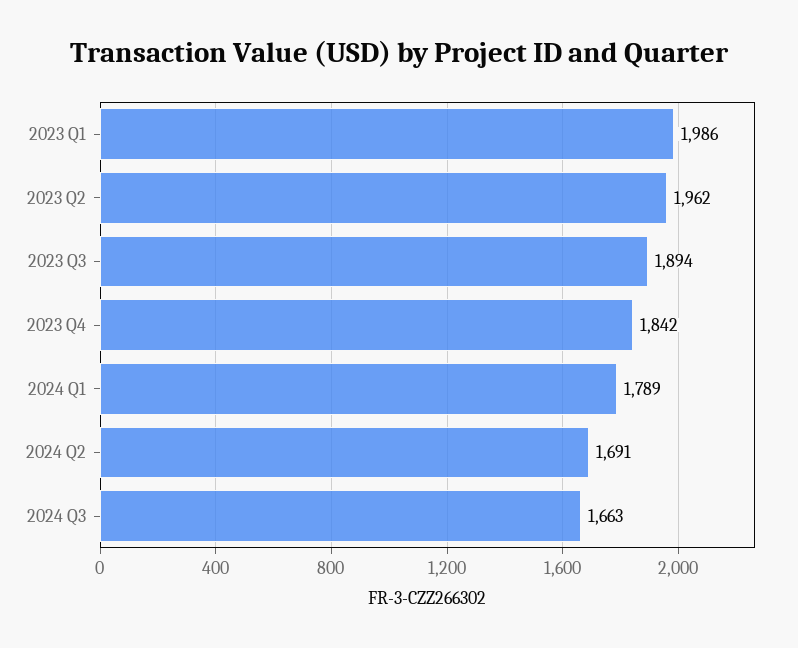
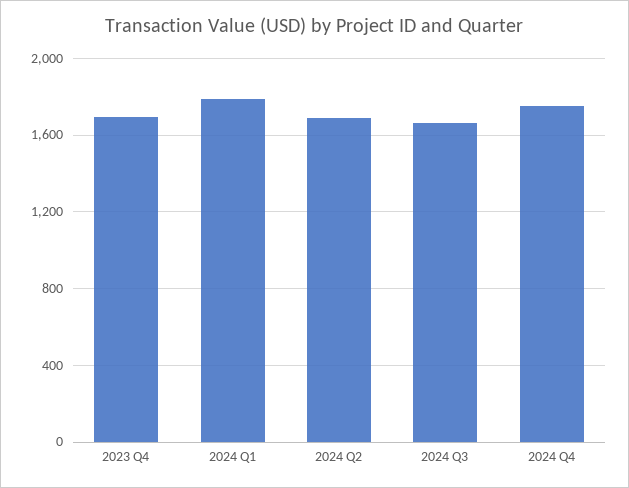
2023 Q1: 1986 -> none
2023 Q2: 1962 -> none
2023 Q3: 1894 -> none
2023 Q4: 1842 -> 1700
2024 Q4: none -> 1750

